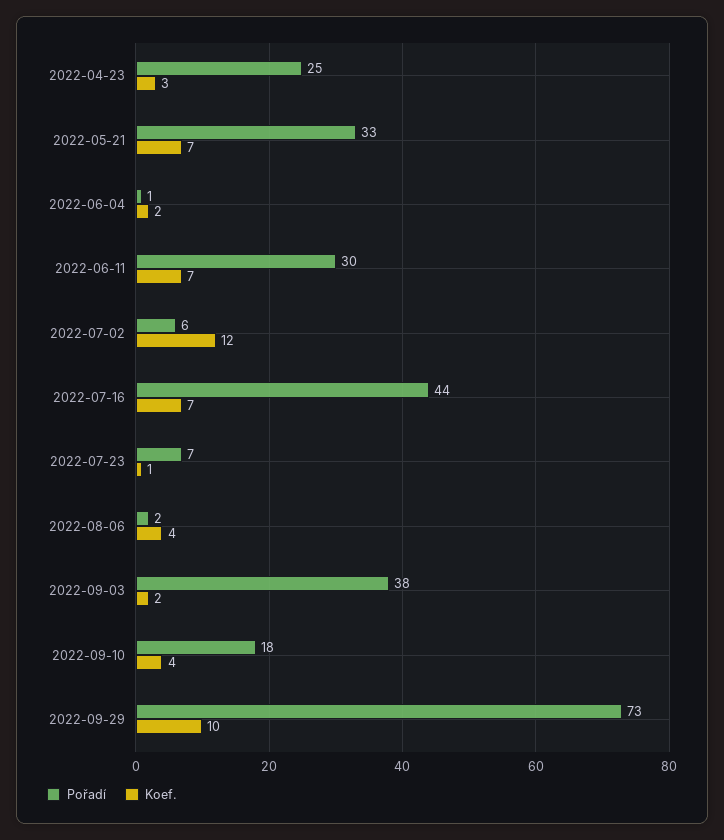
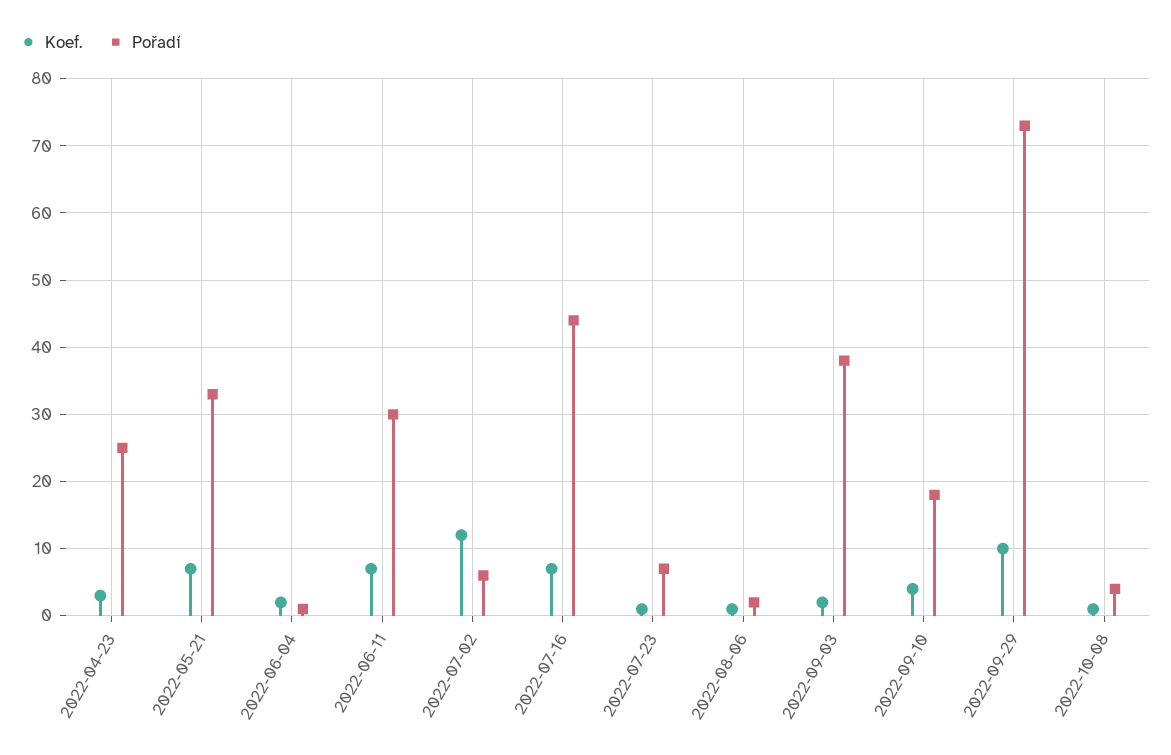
Koef., 2022-08-06: 4 -> 1
Koef., 2022-10-08: none -> 1
Pořadí, 2022-10-08: none -> 4

